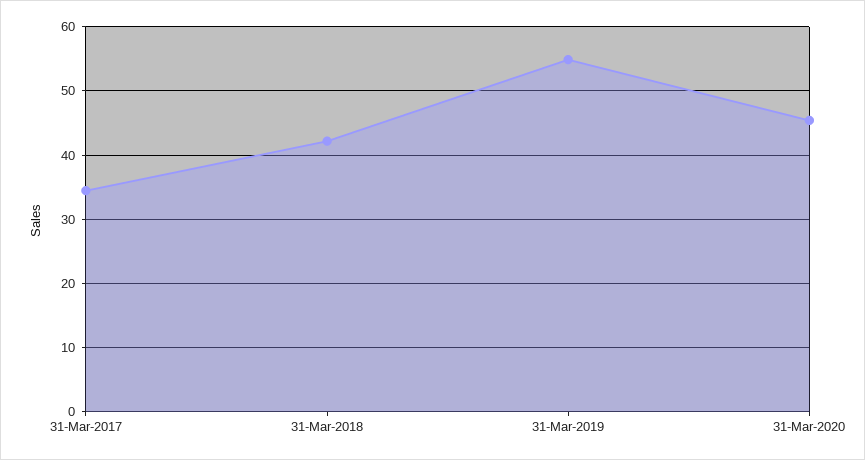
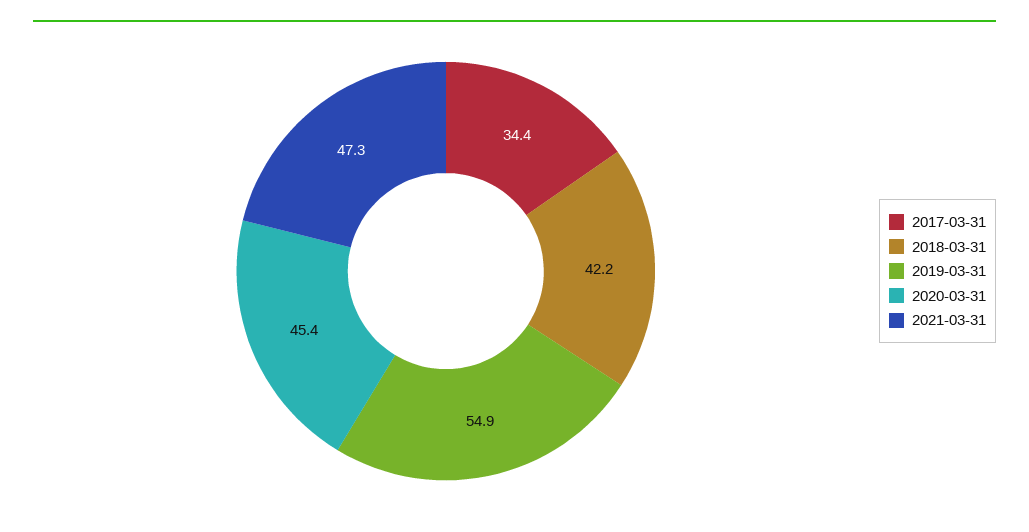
2021-03-31: none -> 47.3

